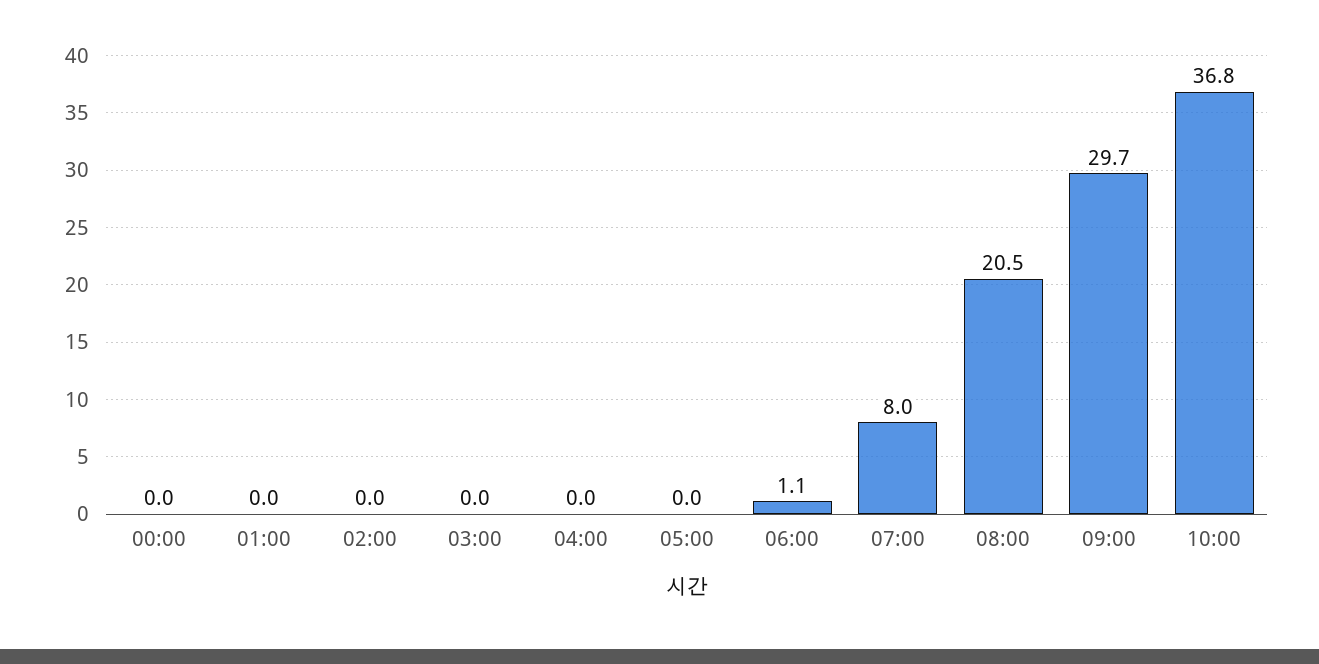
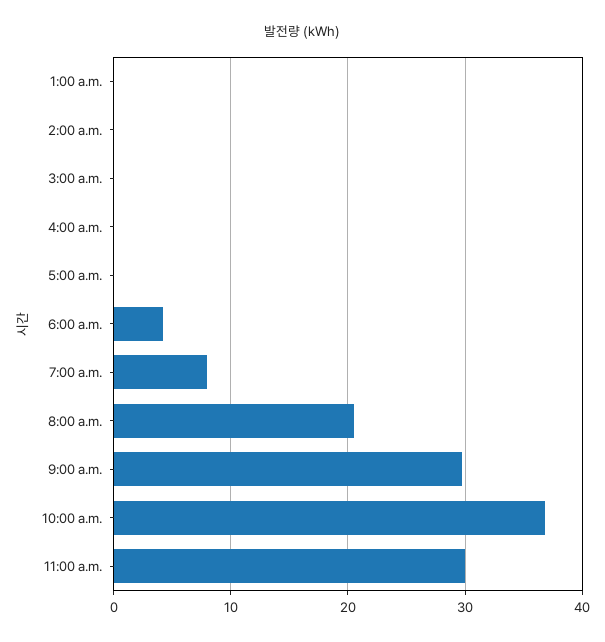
00:00: 0 -> none
06:00: 1.1 -> 4
11:00 a.m.: none -> 30

